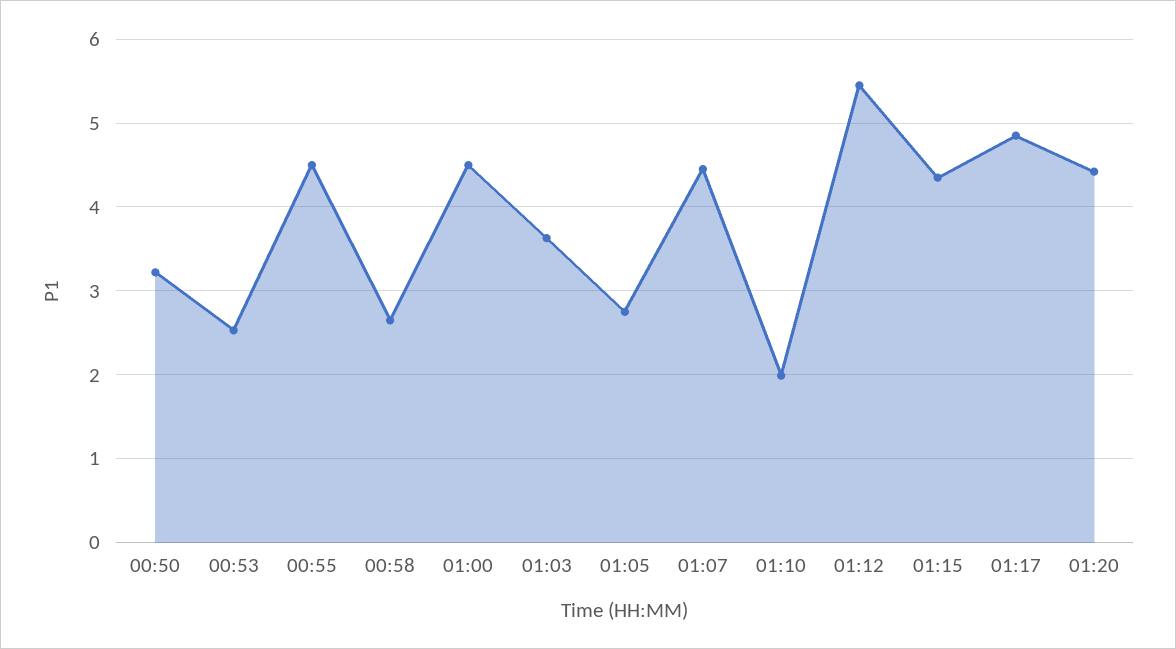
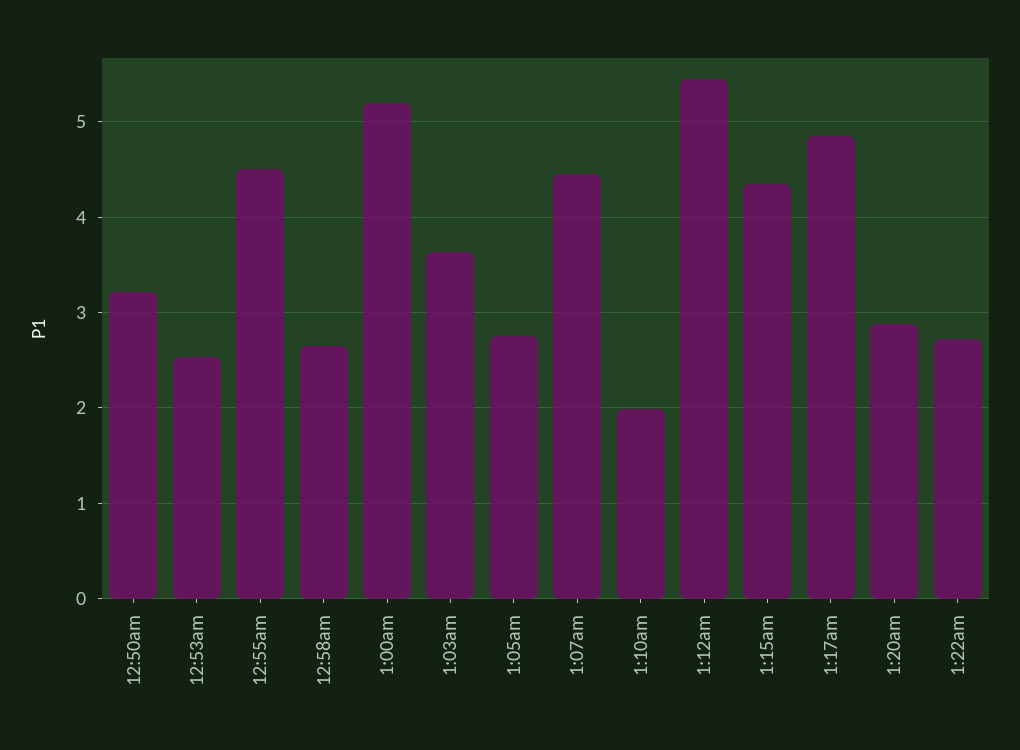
01:00: 4.5 -> 5.2
01:20: 4.4 -> 2.9
1:22am: none -> 2.7

